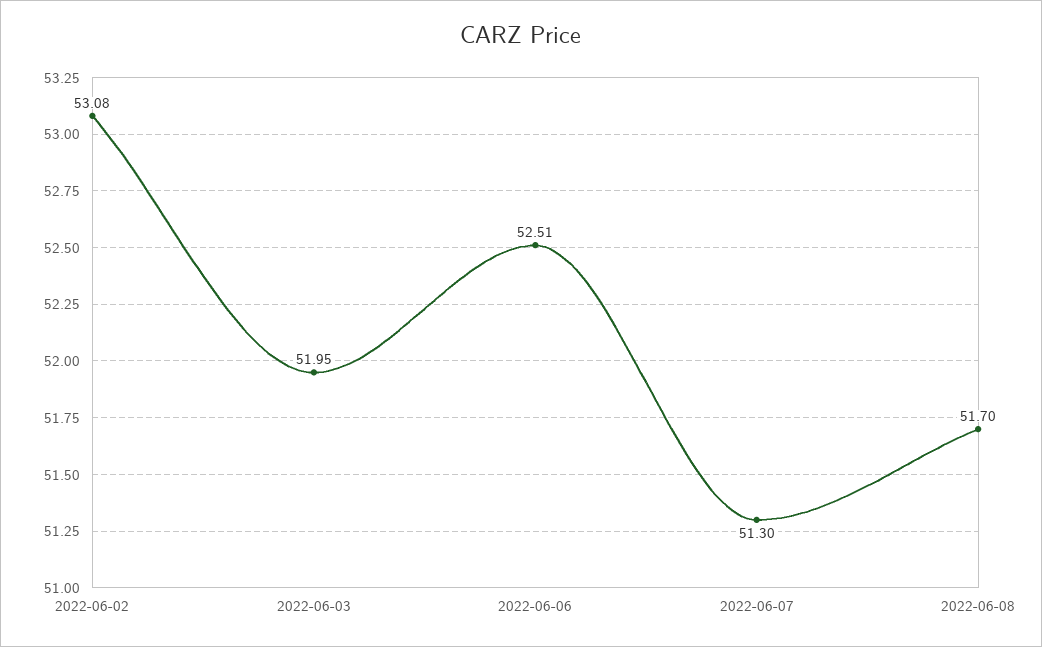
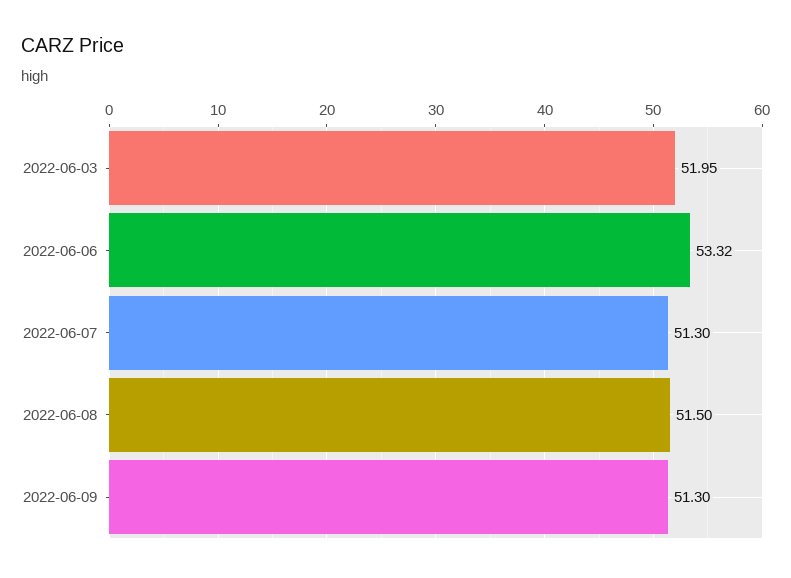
2022-06-02: 53.08 -> none
2022-06-06: 52.51 -> 53.32
2022-06-08: 51.7 -> 51.5
2022-06-09: none -> 51.3

